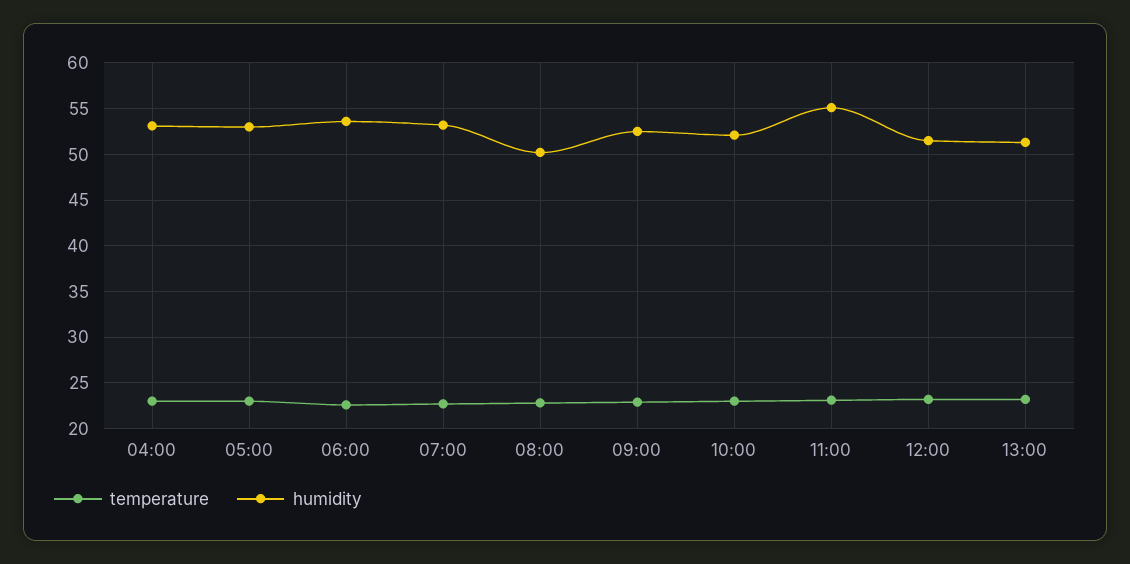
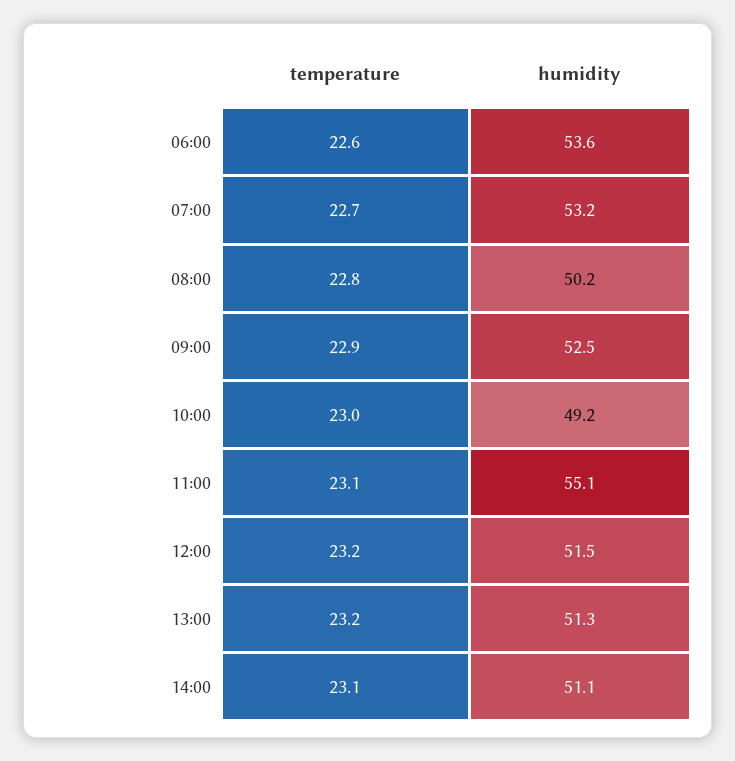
temperature, 04:00: 23 -> none
humidity, 04:00: 53 -> none
temperature, 05:00: 23 -> none
humidity, 05:00: 53 -> none
humidity, 10:00: 52 -> 49.2
temperature, 14:00: none -> 23.1
humidity, 14:00: none -> 51.1

